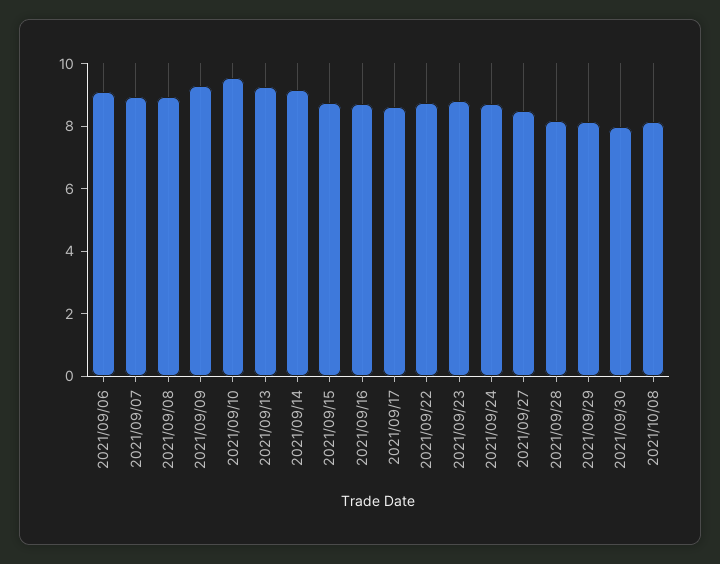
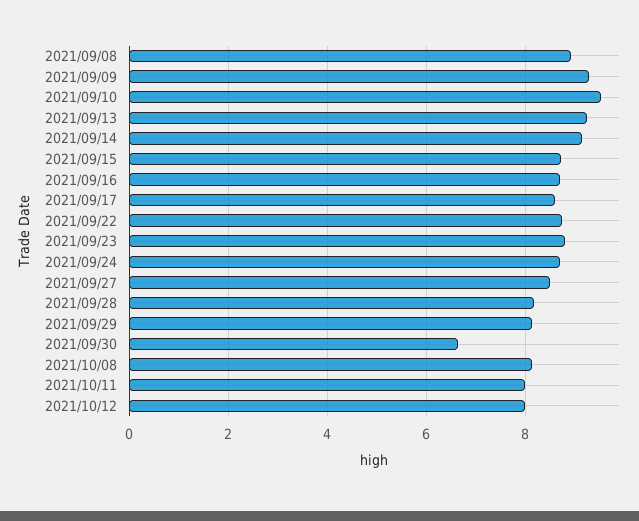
2021/09/06: 9 -> none
2021/09/07: 9 -> none
2021/09/30: 8 -> 6.6
2021/10/11: none -> 8
2021/10/12: none -> 8

